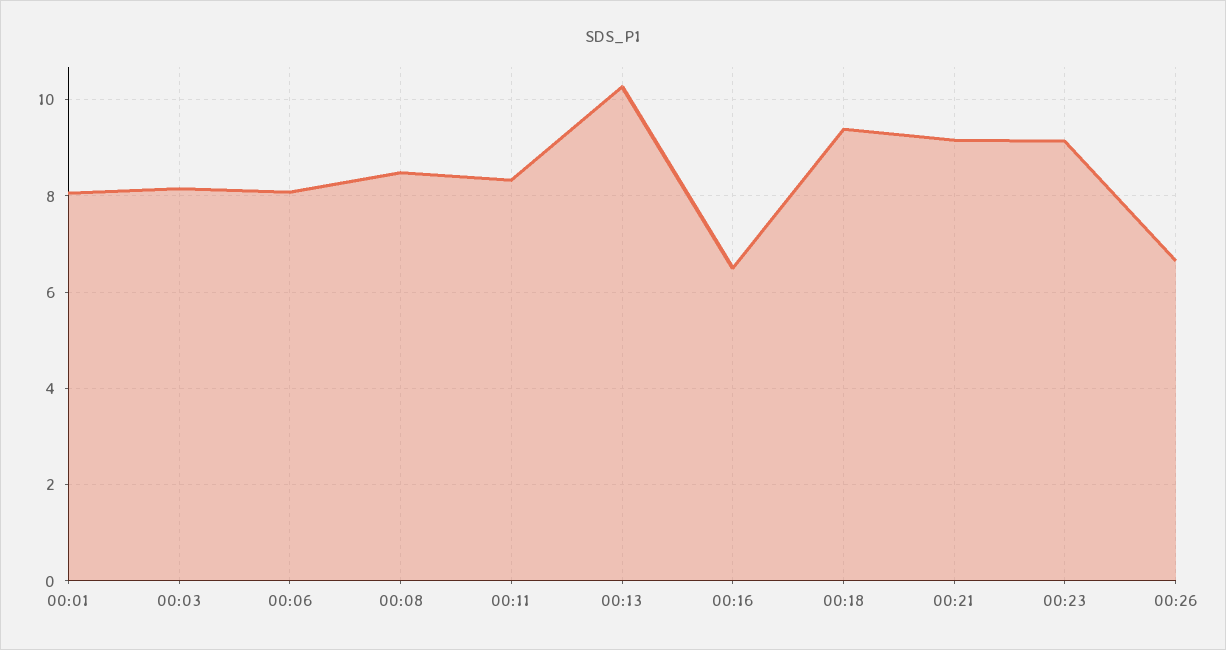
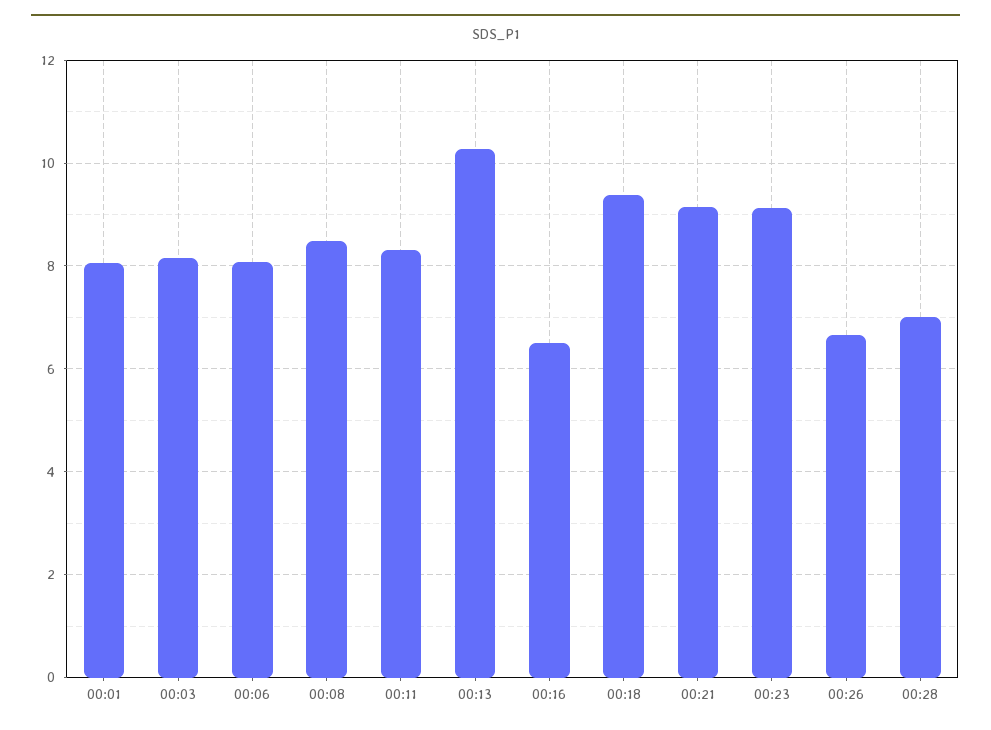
00:28: none -> 7

